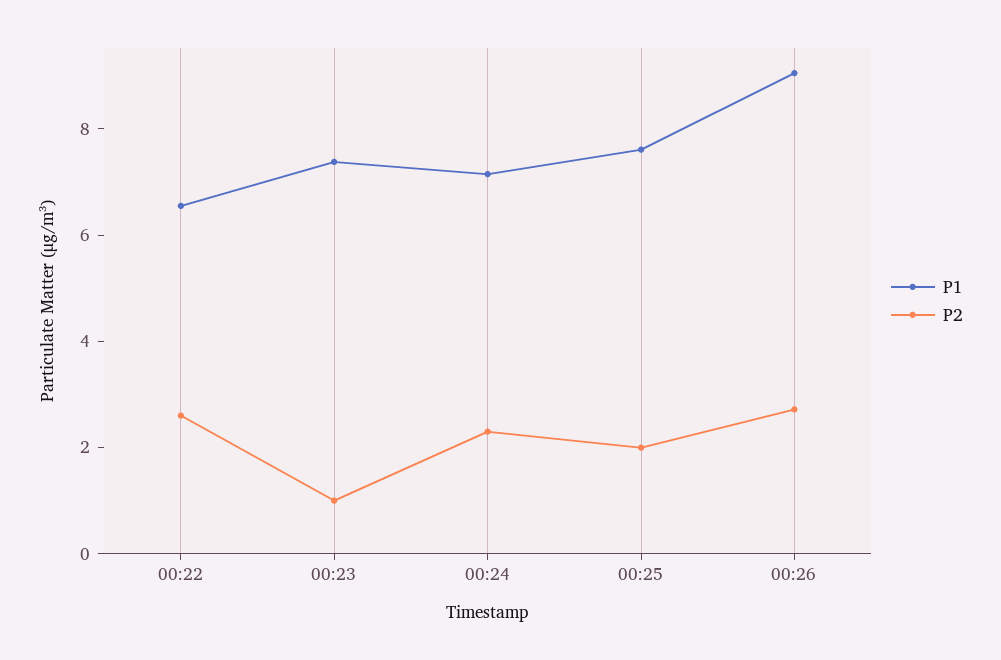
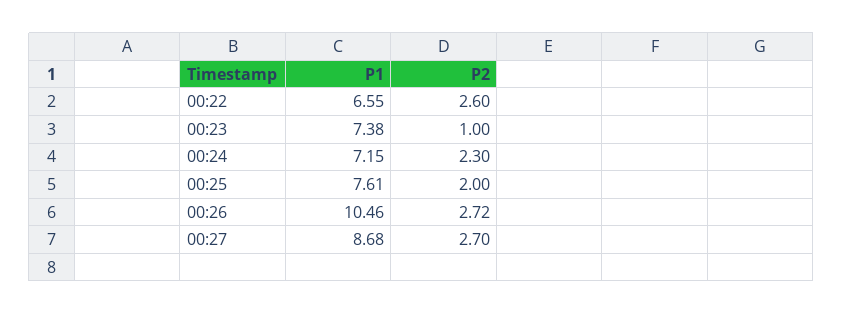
P1, 00:26: 9 -> 10.46
P1, 00:27: none -> 8.68
P2, 00:27: none -> 2.7

